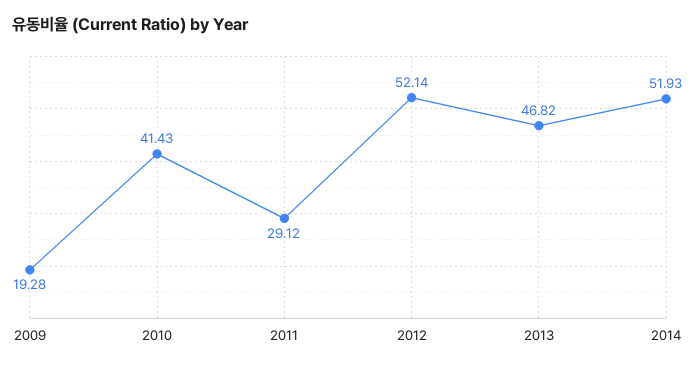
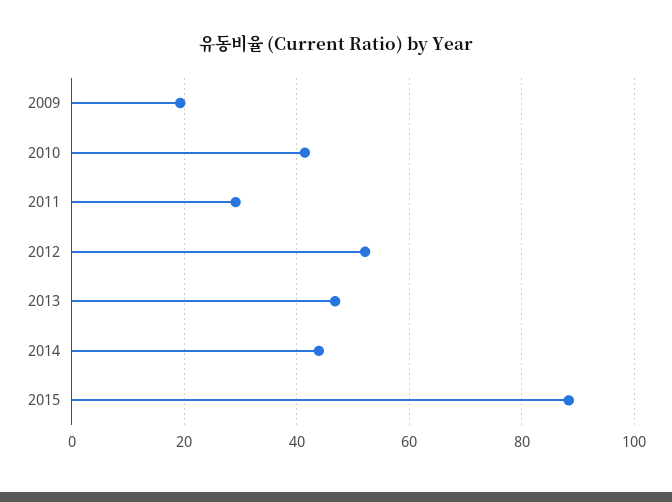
2014: 51.93 -> 44
2015: none -> 88

